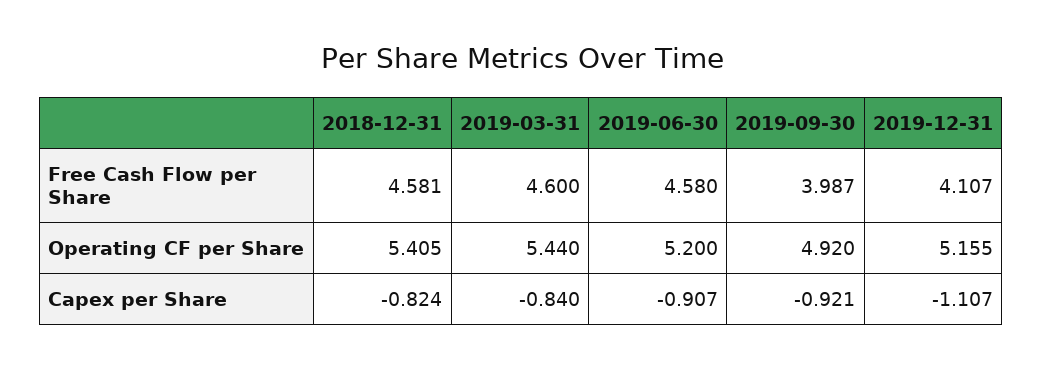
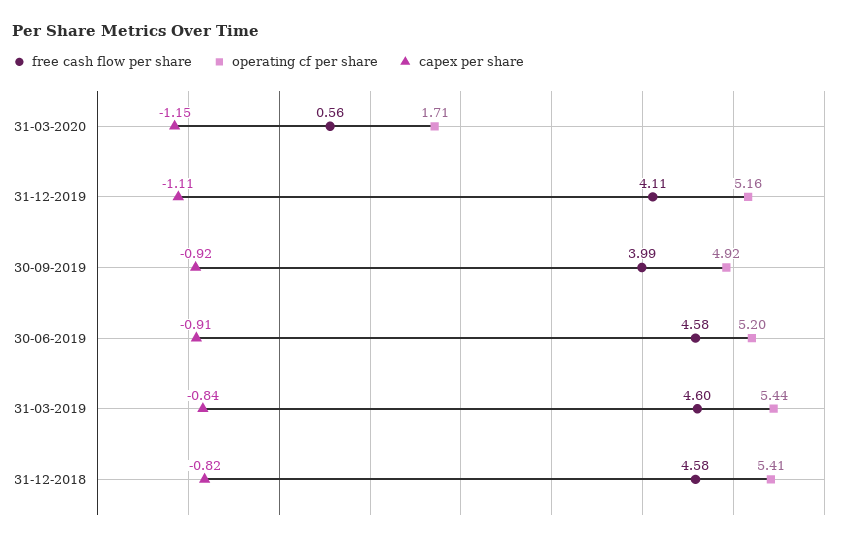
Free Cash Flow per Share, 31-03-2020: none -> 0.56
Operating CF per Share, 31-03-2020: none -> 1.71
Capex per Share, 31-03-2020: none -> -1.15

